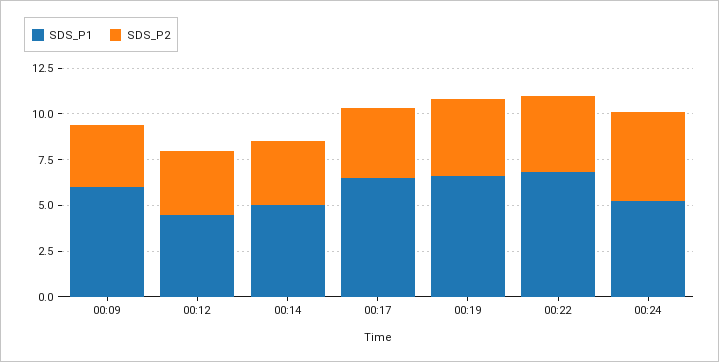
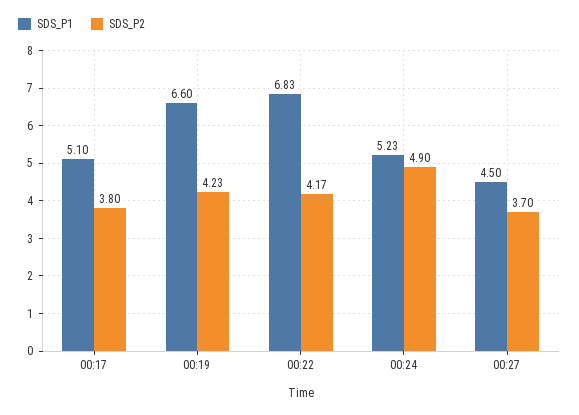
SDS_P1, 00:09: 6 -> none
SDS_P2, 00:09: 3.5 -> none
SDS_P1, 00:12: 4.5 -> none
SDS_P2, 00:12: 3.5 -> none
SDS_P1, 00:14: 5 -> none
SDS_P2, 00:14: 3.5 -> none
SDS_P1, 00:17: 6.5 -> 5.1
SDS_P1, 00:27: none -> 4.5
SDS_P2, 00:27: none -> 3.7

